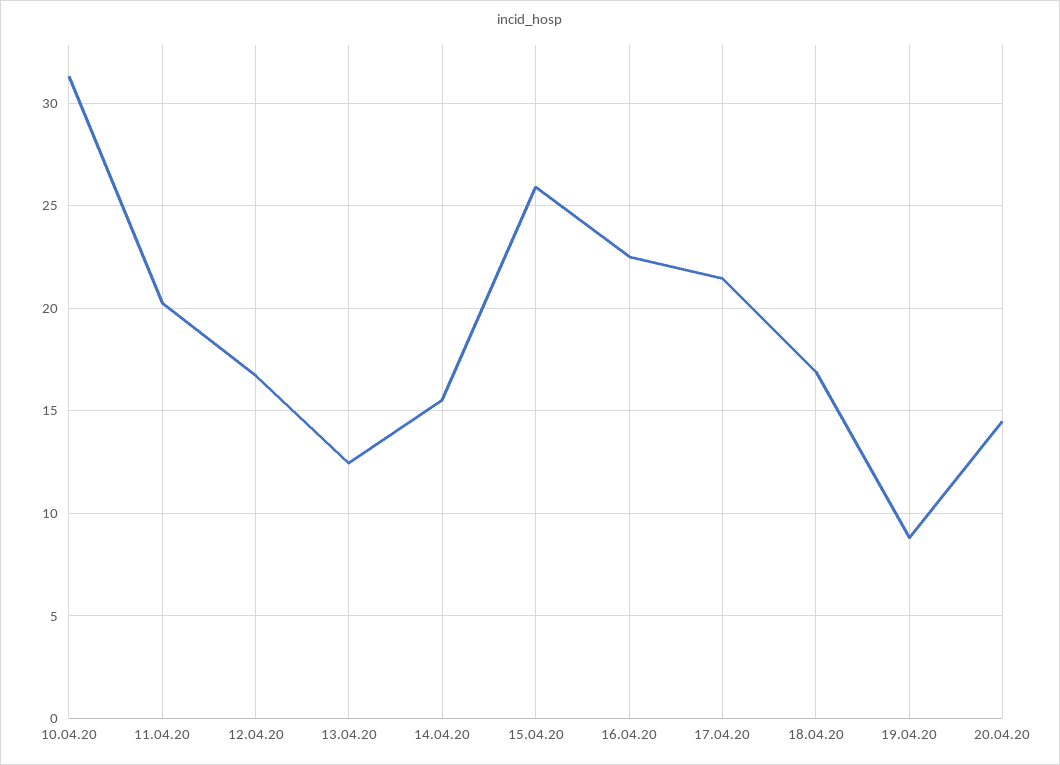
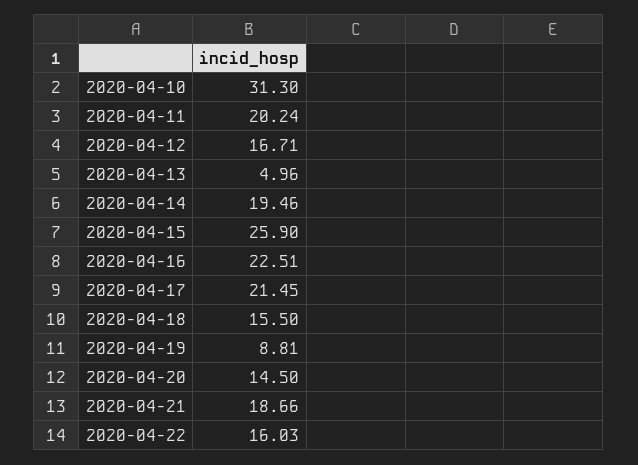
13.04.20: 12.5 -> 4.96
14.04.20: 15.5 -> 19.46
18.04.20: 17 -> 15.5
2020-04-21: none -> 18.66
2020-04-22: none -> 16.03

